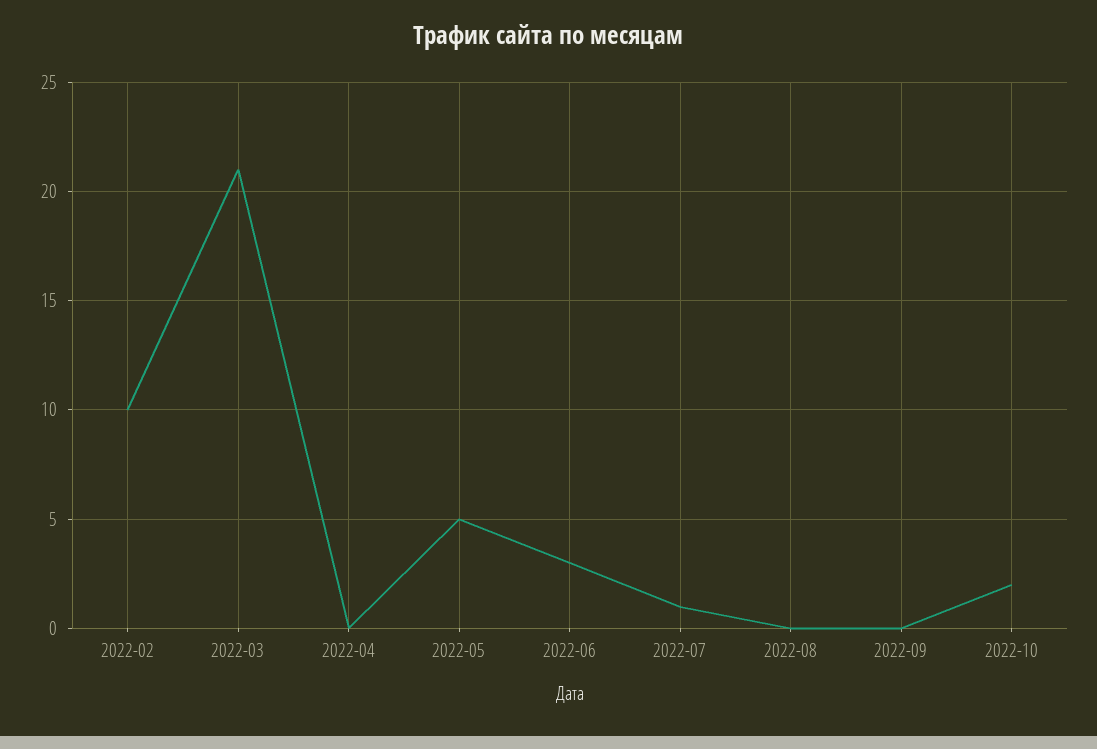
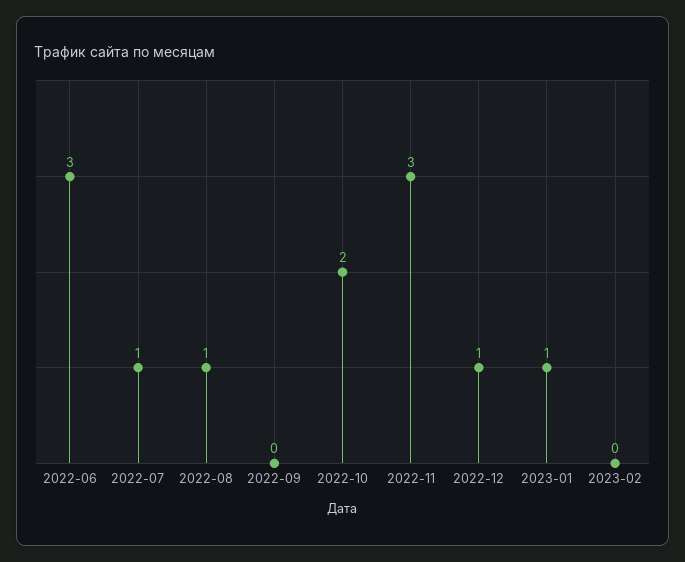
2022-02: 10 -> none
2022-03: 21 -> none
2022-04: 0 -> none
2022-05: 5 -> none
2022-08: 0 -> 1
2022-11: none -> 3
2022-12: none -> 1
2023-01: none -> 1
2023-02: none -> 0

